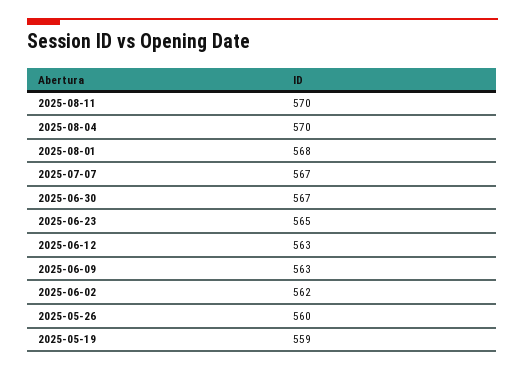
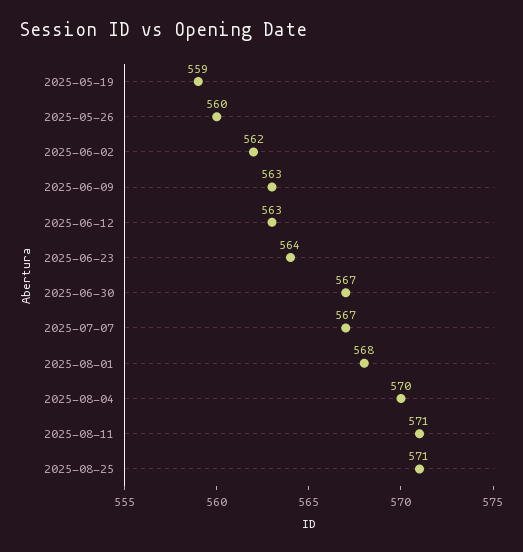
2025-08-11: 570 -> 571
2025-06-23: 565 -> 564
2025-08-25: none -> 571

